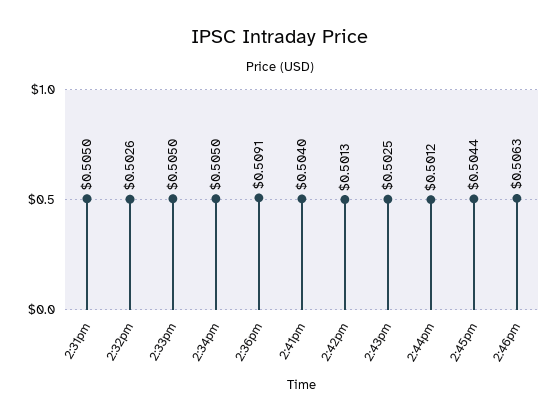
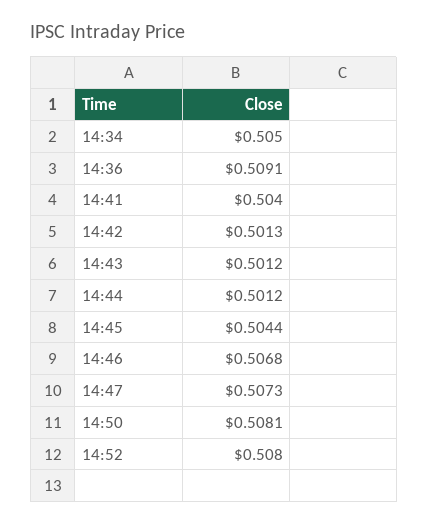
2:31pm: 0.505 -> none
2:32pm: 0.5026 -> none
2:33pm: 0.505 -> none
2:43pm: 0.5025 -> 0.5012
2:46pm: 0.5063 -> 0.5068
14:47: none -> 0.5073
14:50: none -> 0.5081
14:52: none -> 0.508

